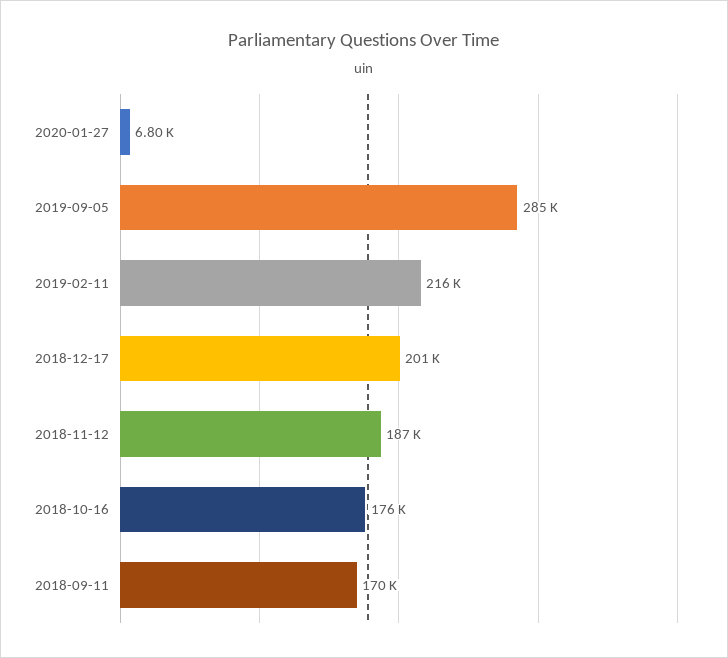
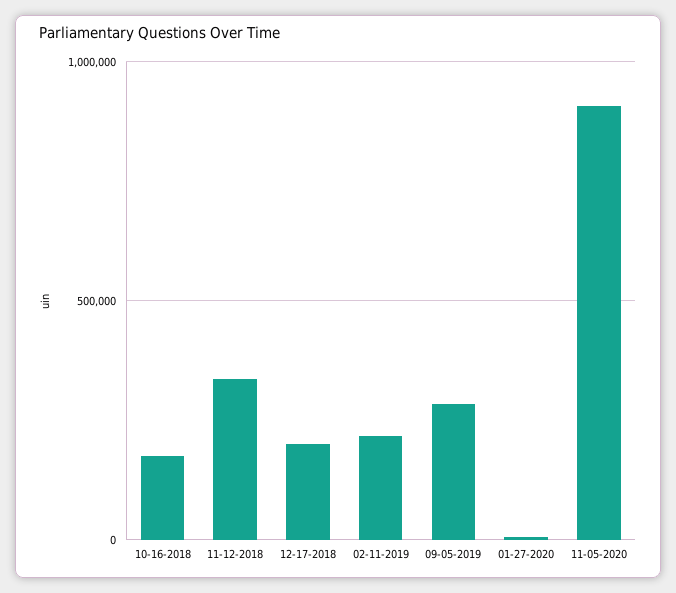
2018-11-12: 187000 -> 350000
2018-09-11: 170000 -> none
11-05-2020: none -> 900000

